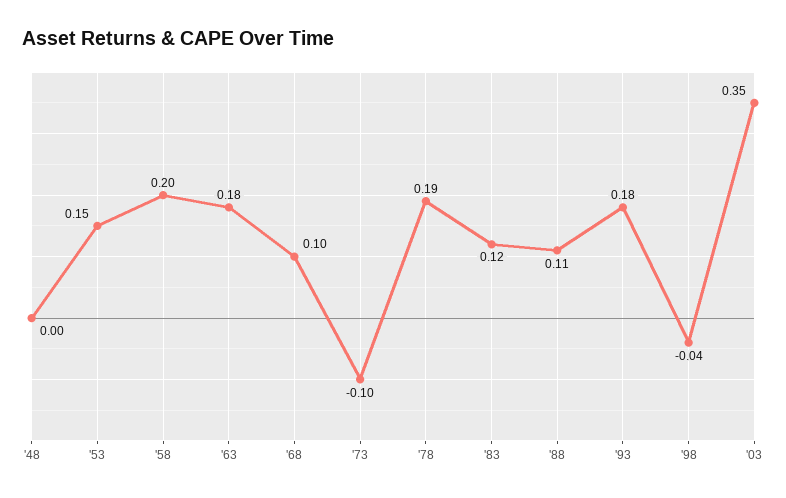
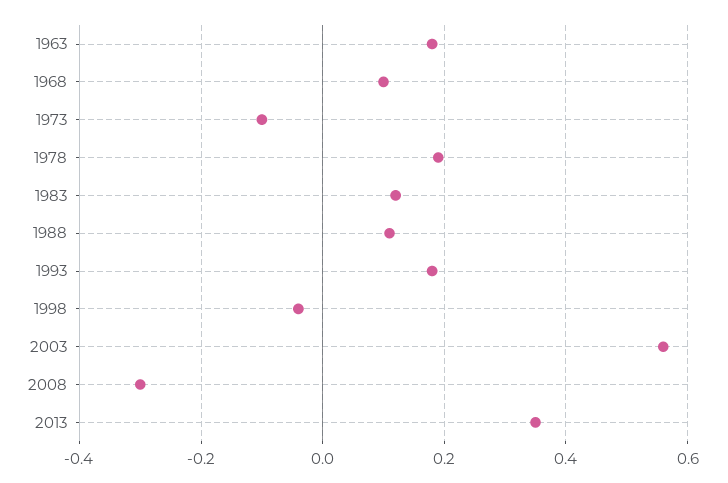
'48: 0 -> none
'53: 0.15 -> none
'58: 0.2 -> none
'03: 0.35 -> 0.55
2008: none -> -0.3
2013: none -> 0.35

